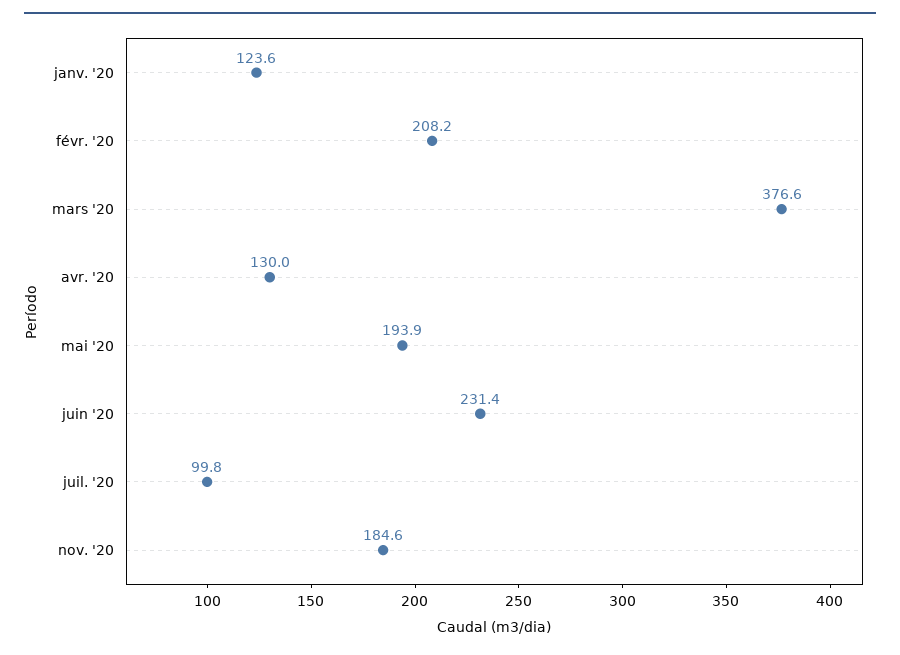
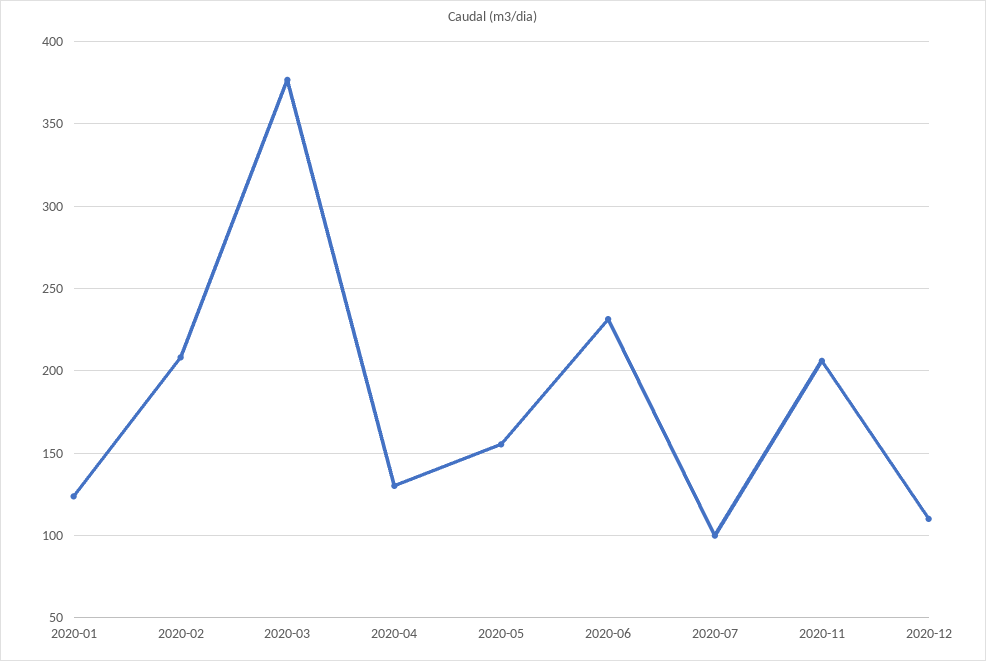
mai '20: 193.9 -> 155
nov. '20: 184.6 -> 205
2020-12: none -> 110

